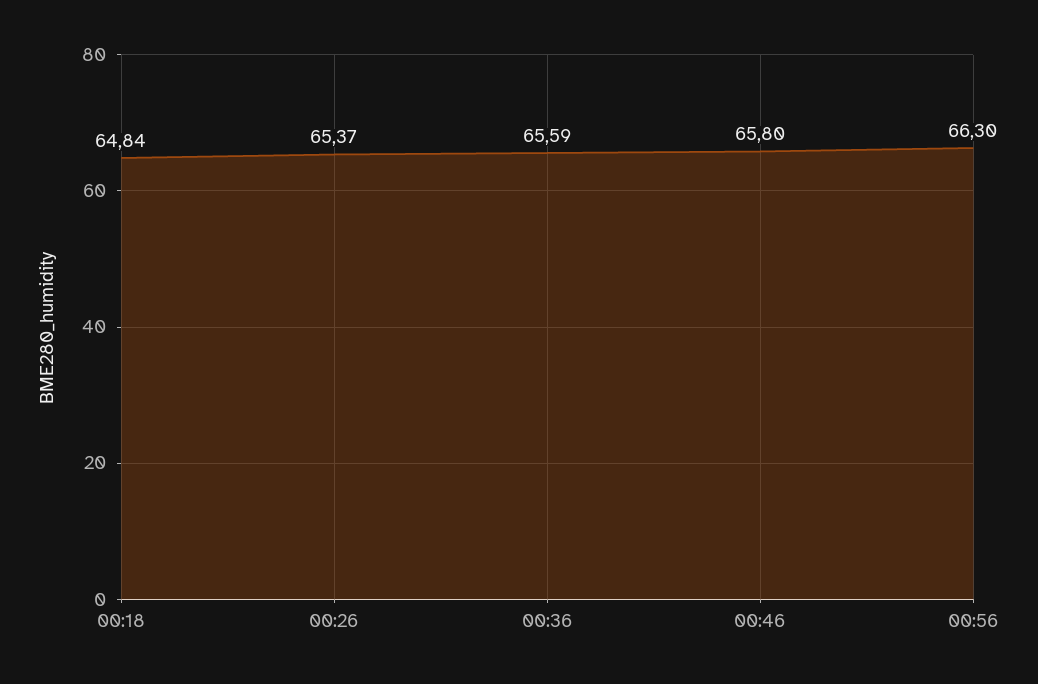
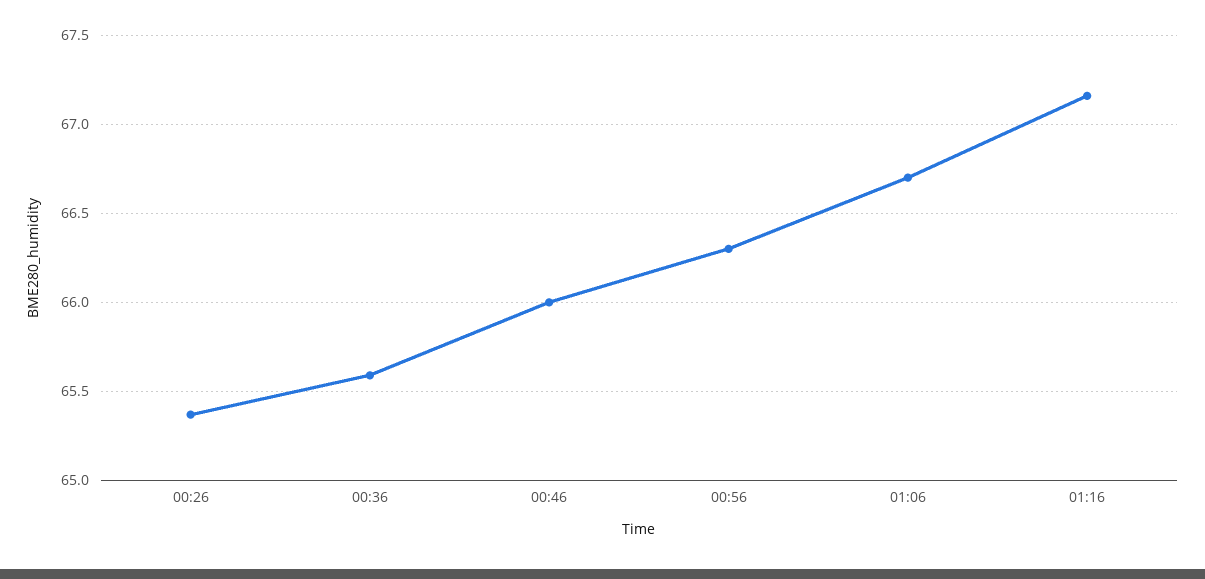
00:18: 64.84 -> none
00:46: 65.8 -> 66
01:06: none -> 66.7
01:16: none -> 67.15

